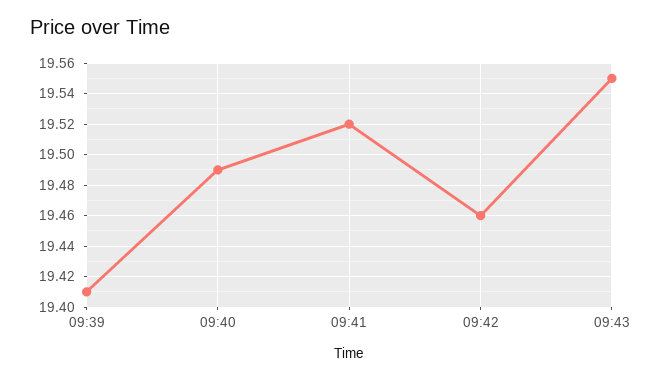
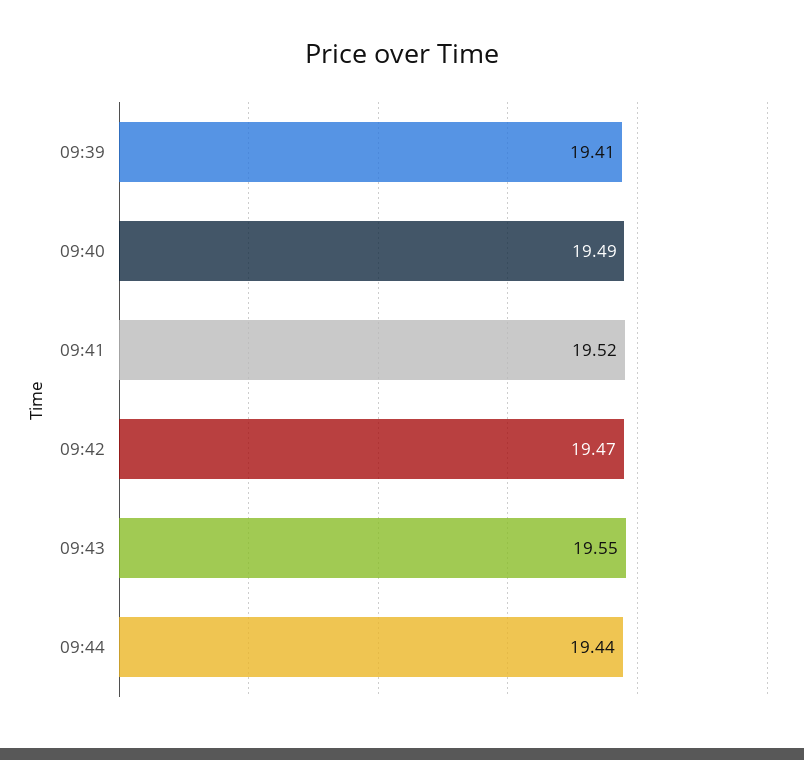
09:42: 19.46 -> 19.47
09:44: none -> 19.44

